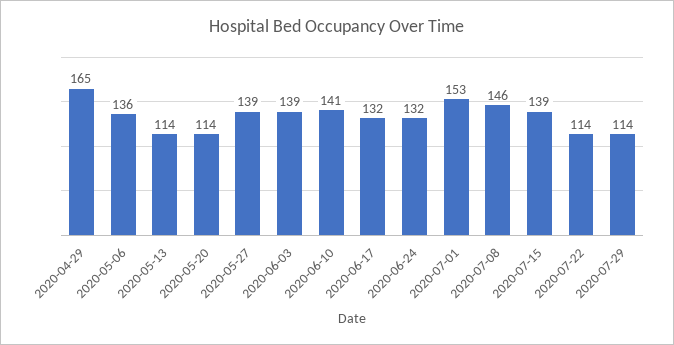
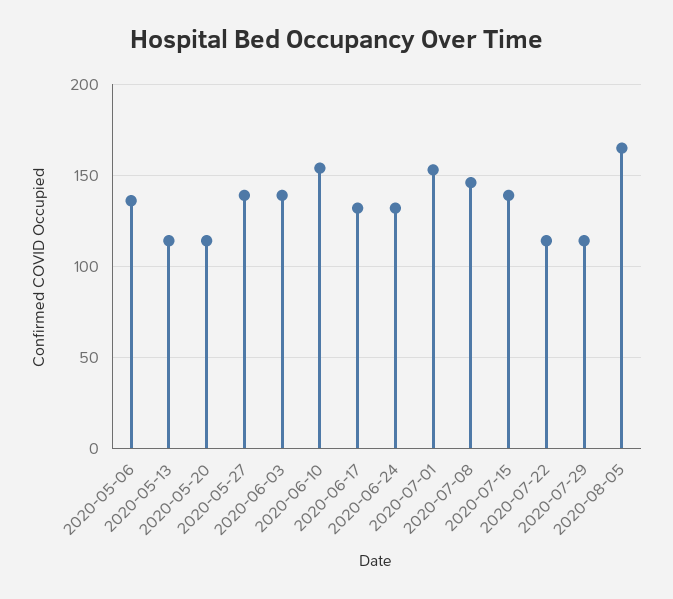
2020-04-29: 165 -> none
2020-06-10: 141 -> 155
2020-08-05: none -> 165

